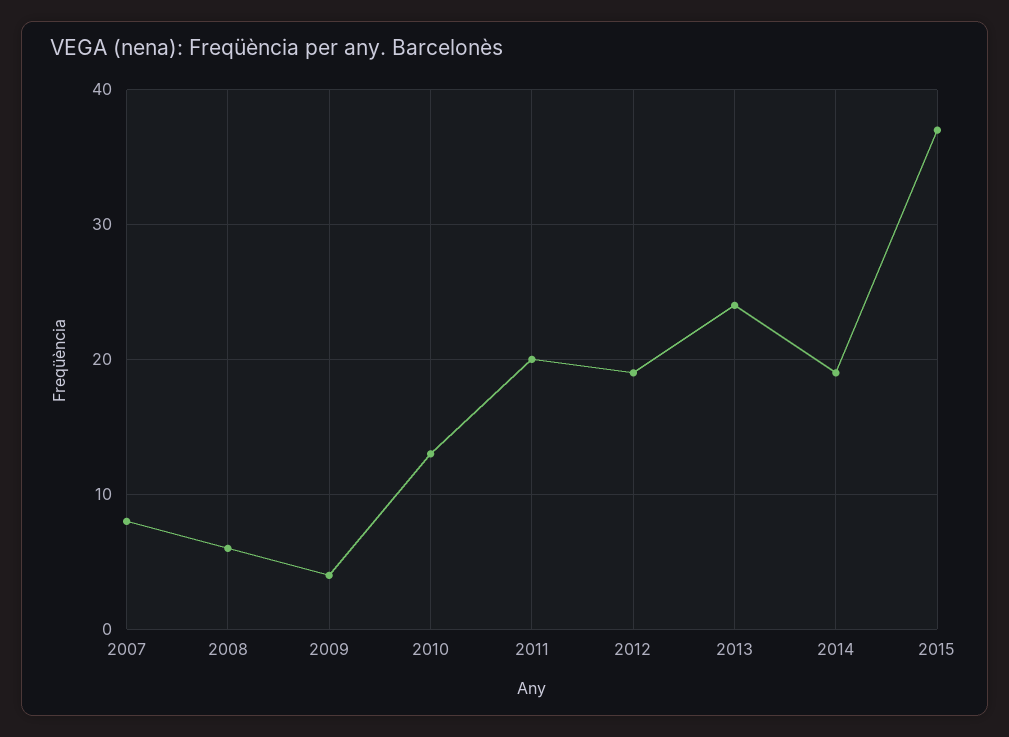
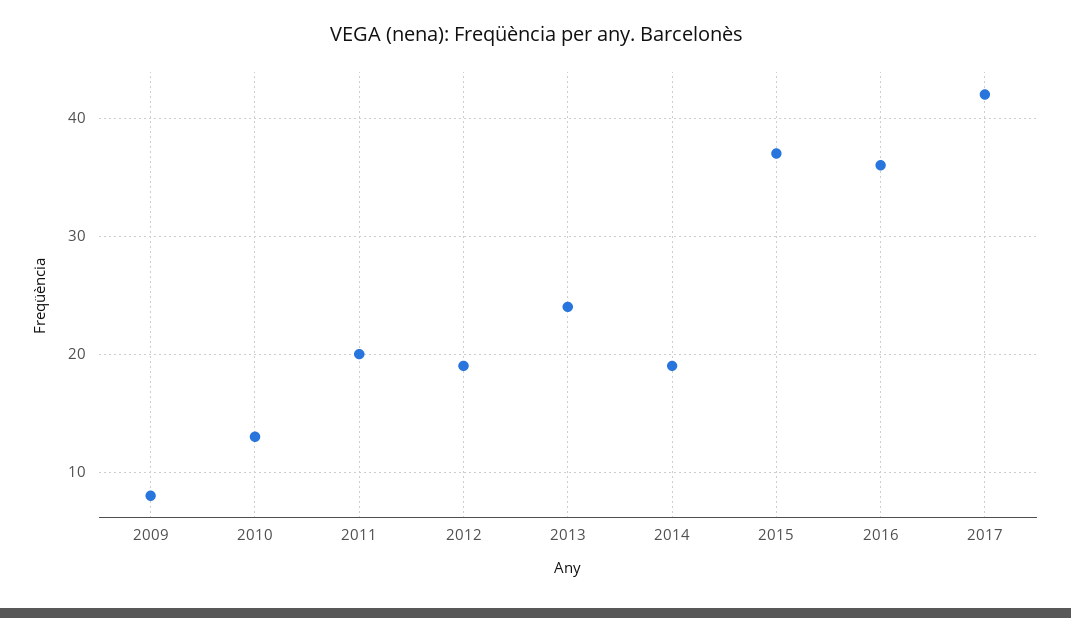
2007: 8 -> none
2008: 6 -> none
2009: 4 -> 8
2016: none -> 36
2017: none -> 42

